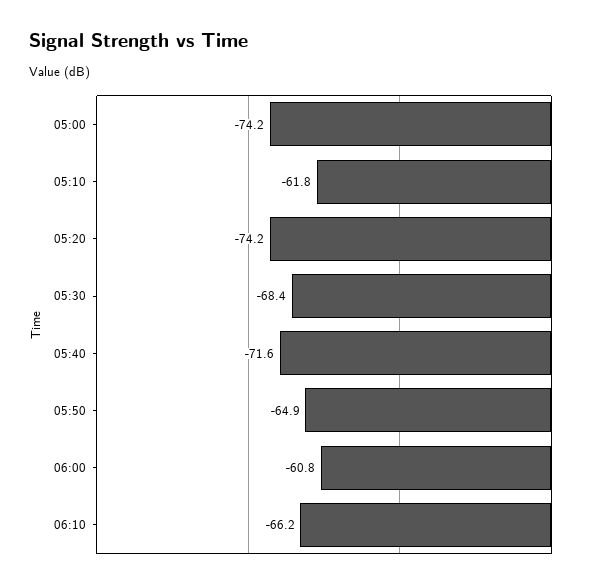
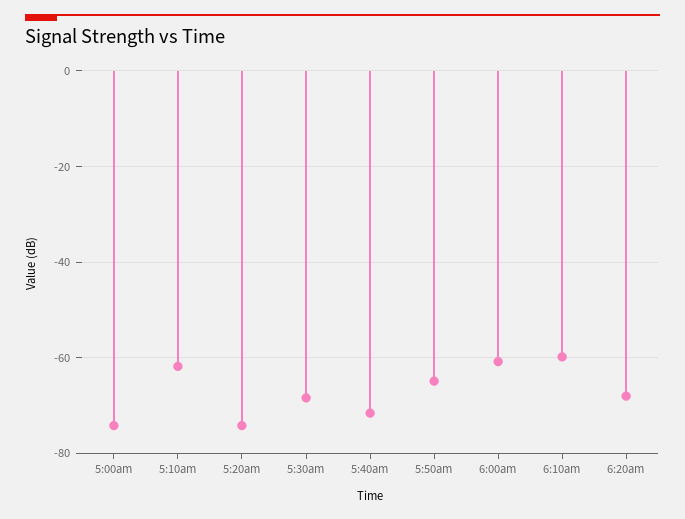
06:10: -66.2 -> -60
6:20am: none -> -68

